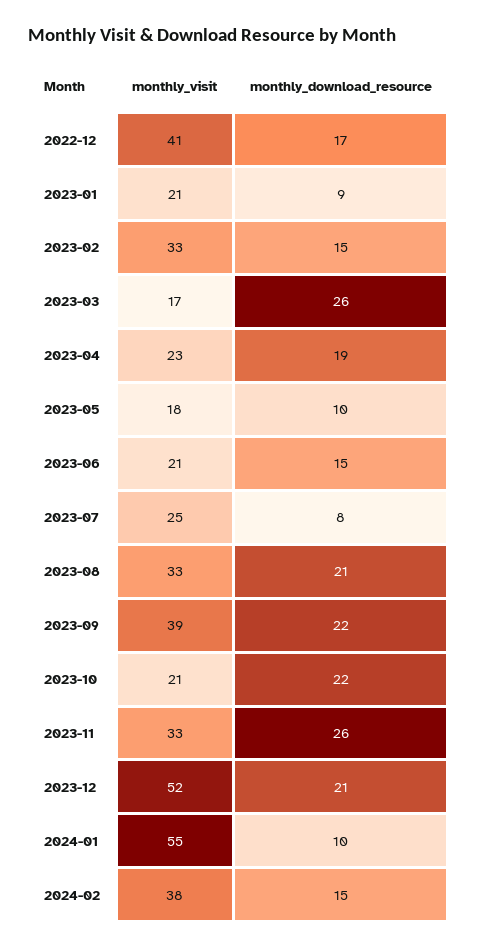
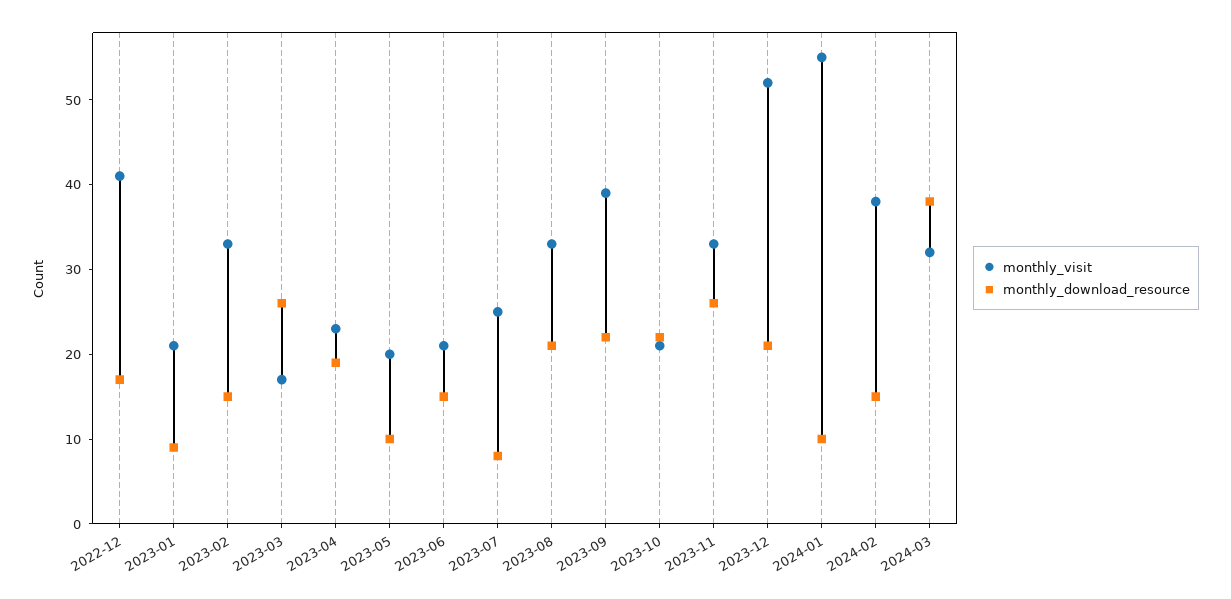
monthly_visit, 2023-05: 18 -> 20
monthly_visit, 2024-03: none -> 32
monthly_download_resource, 2024-03: none -> 38

